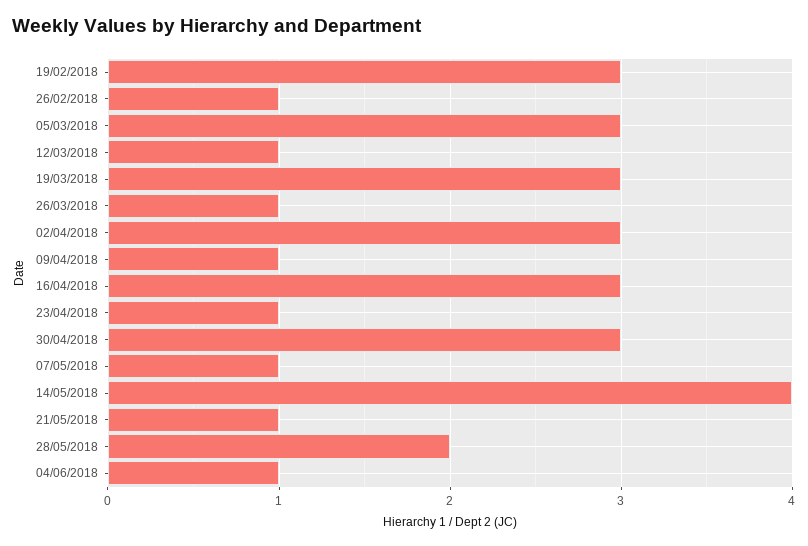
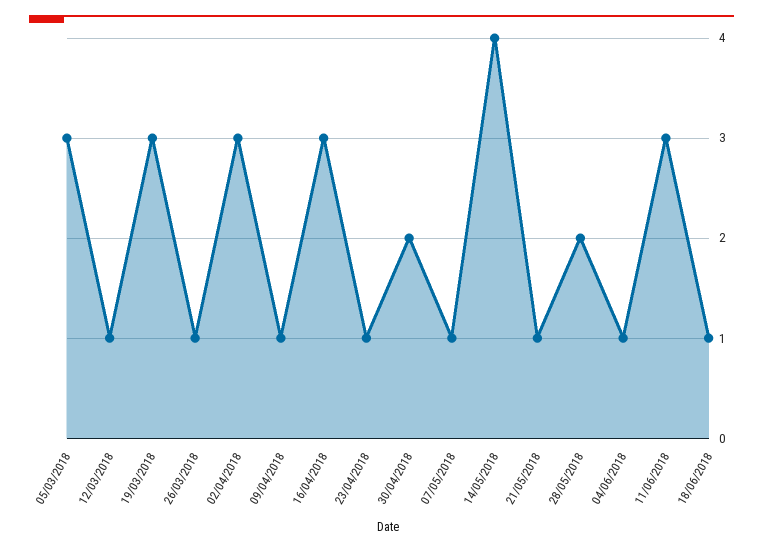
19/02/2018: 3 -> none
26/02/2018: 1 -> none
30/04/2018: 3 -> 2
11/06/2018: none -> 3
18/06/2018: none -> 1

